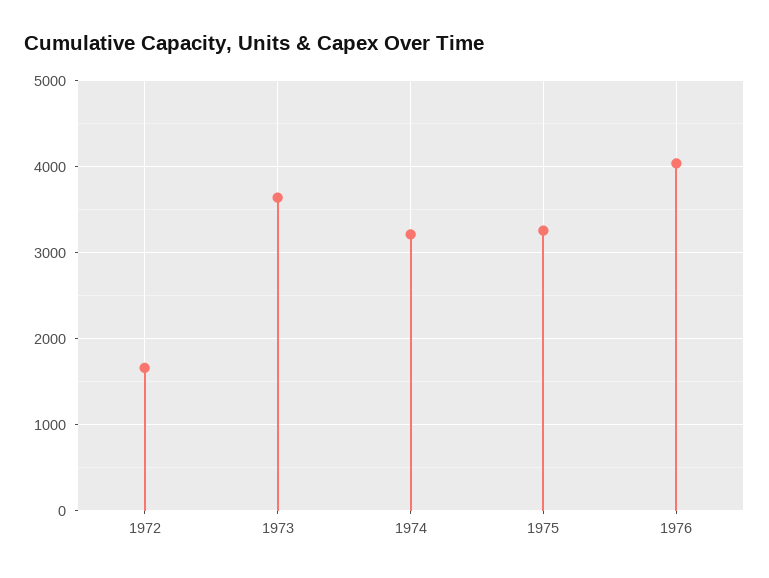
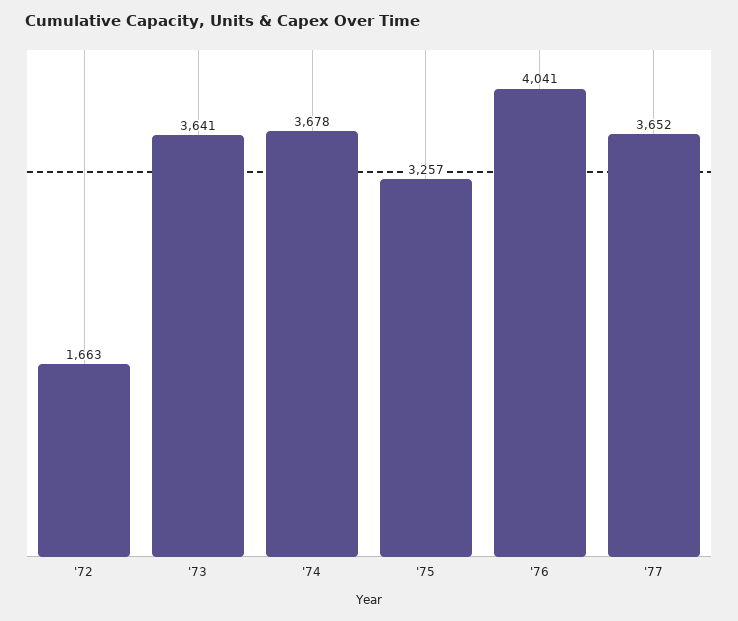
1974: 3200 -> 3678
'77: none -> 3652

